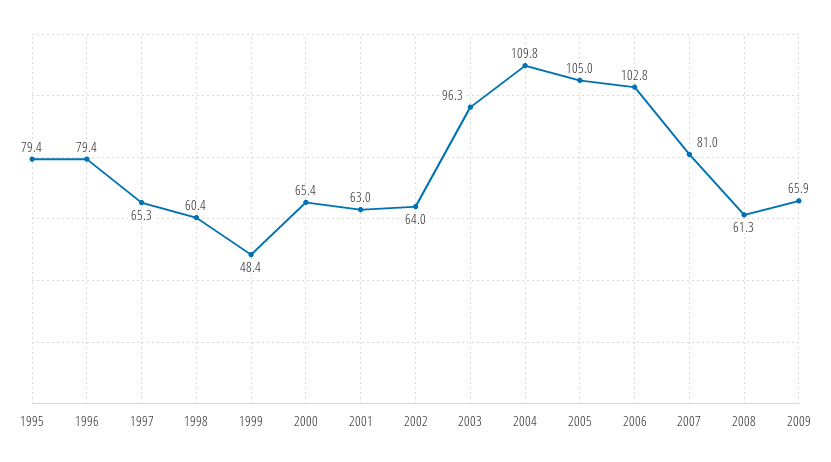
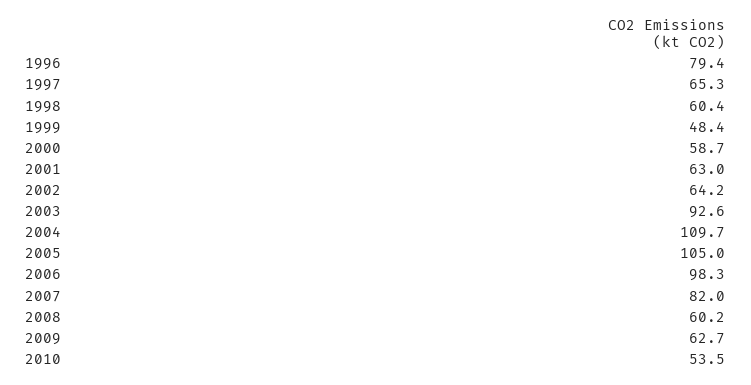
1995: 79.4 -> none
2000: 65.4 -> 58.7
2002: 64 -> 64.2
2003: 96.3 -> 92.6
2004: 109.8 -> 109.7
2006: 102.8 -> 98.3
2007: 81 -> 82
2008: 61.3 -> 60.2
2009: 65.9 -> 62.7
2010: none -> 53.5

